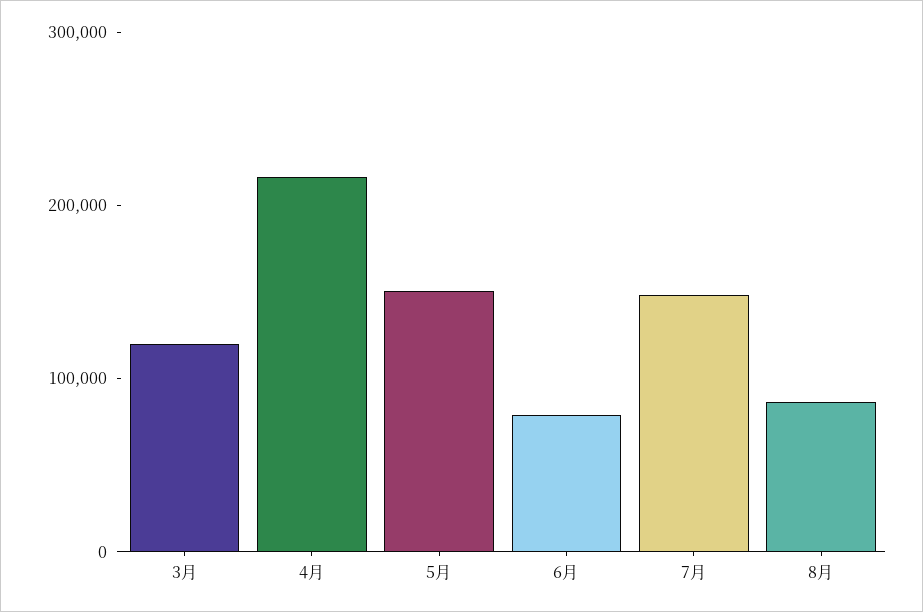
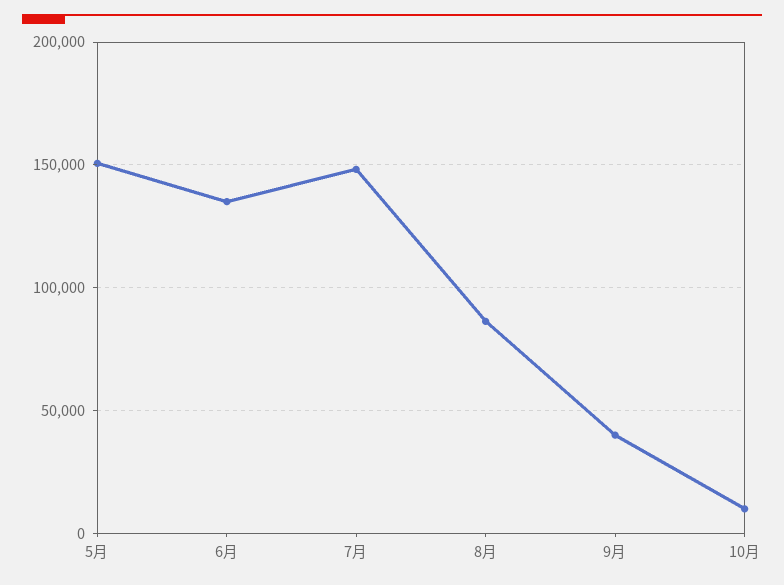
3月: 120000 -> none
4月: 220000 -> none
6月: 80000 -> 135000
9月: none -> 40000
10月: none -> 10000

